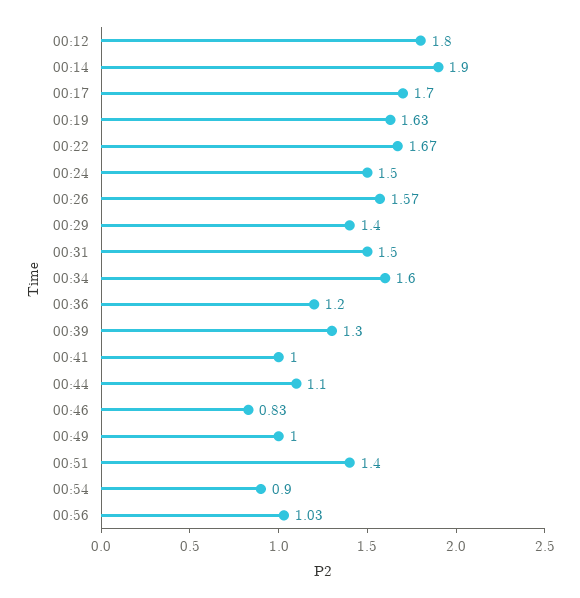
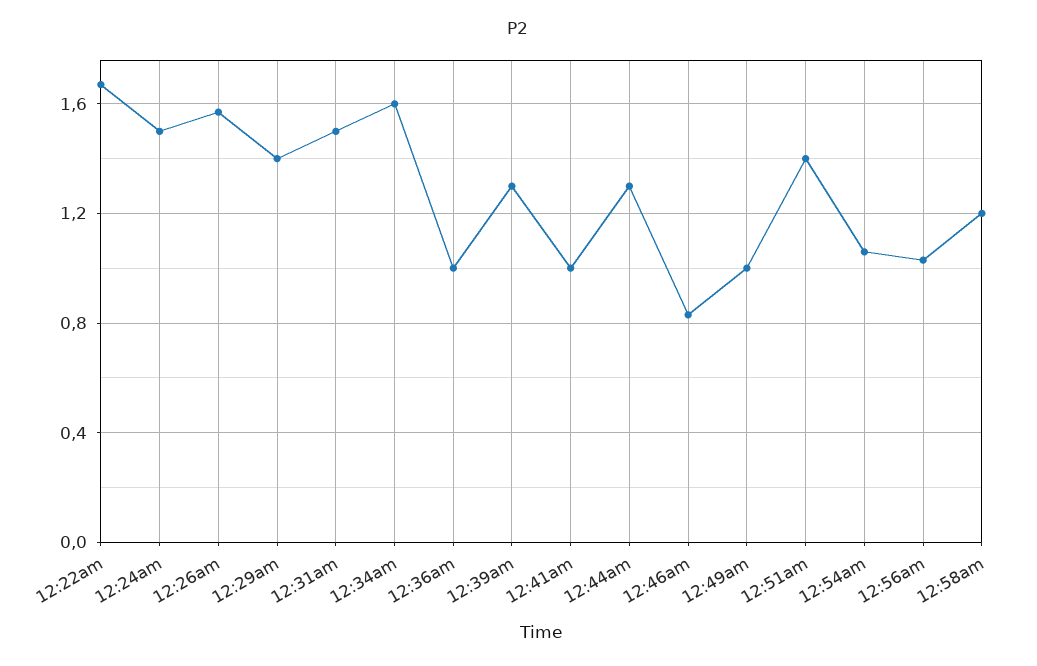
00:12: 1.8 -> none
00:14: 1.9 -> none
00:17: 1.7 -> none
00:19: 1.63 -> none
00:36: 1.2 -> 1
00:44: 1.1 -> 1.3
00:54: 0.9 -> 1.05
12:58am: none -> 1.2

